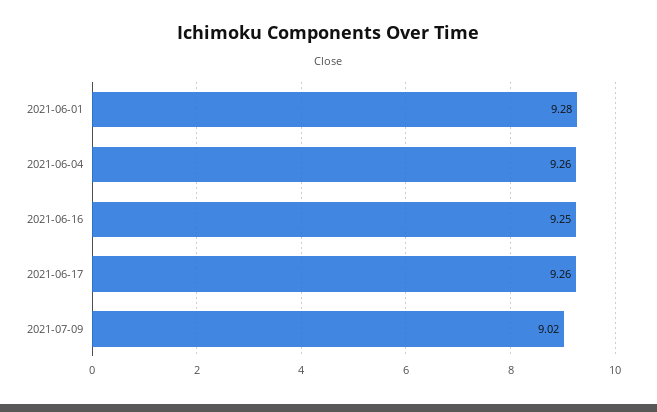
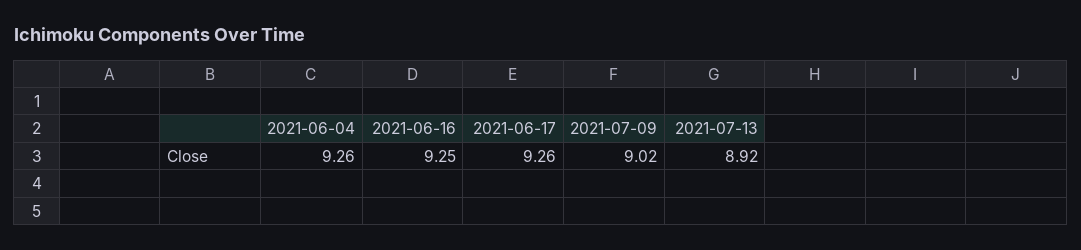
2021-06-01: 9.28 -> none
2021-07-13: none -> 8.92

